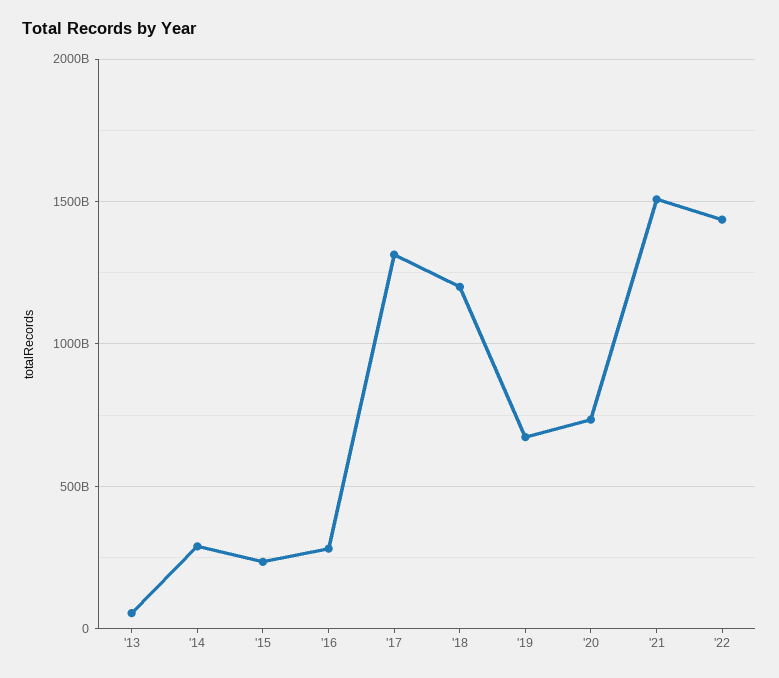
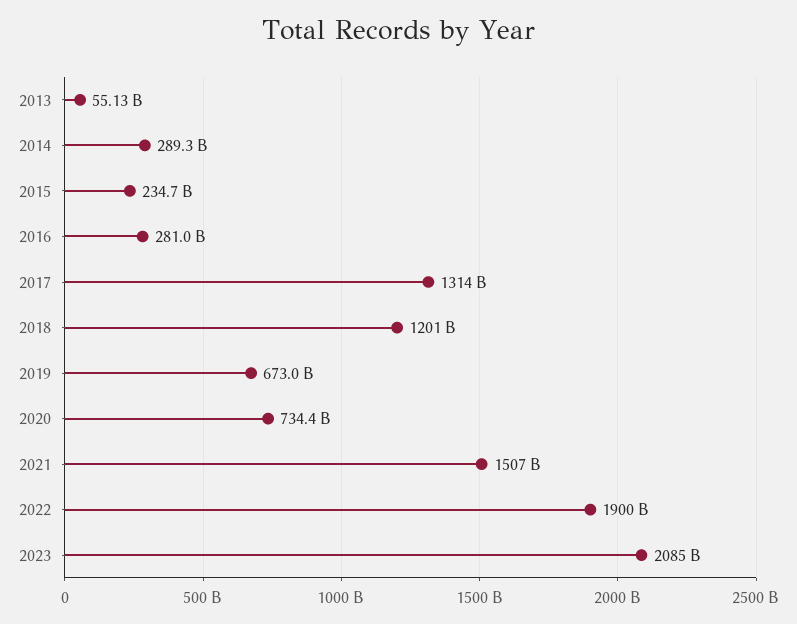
'22: 1450000000000 -> 1900000000000
2023: none -> 2085000000000

